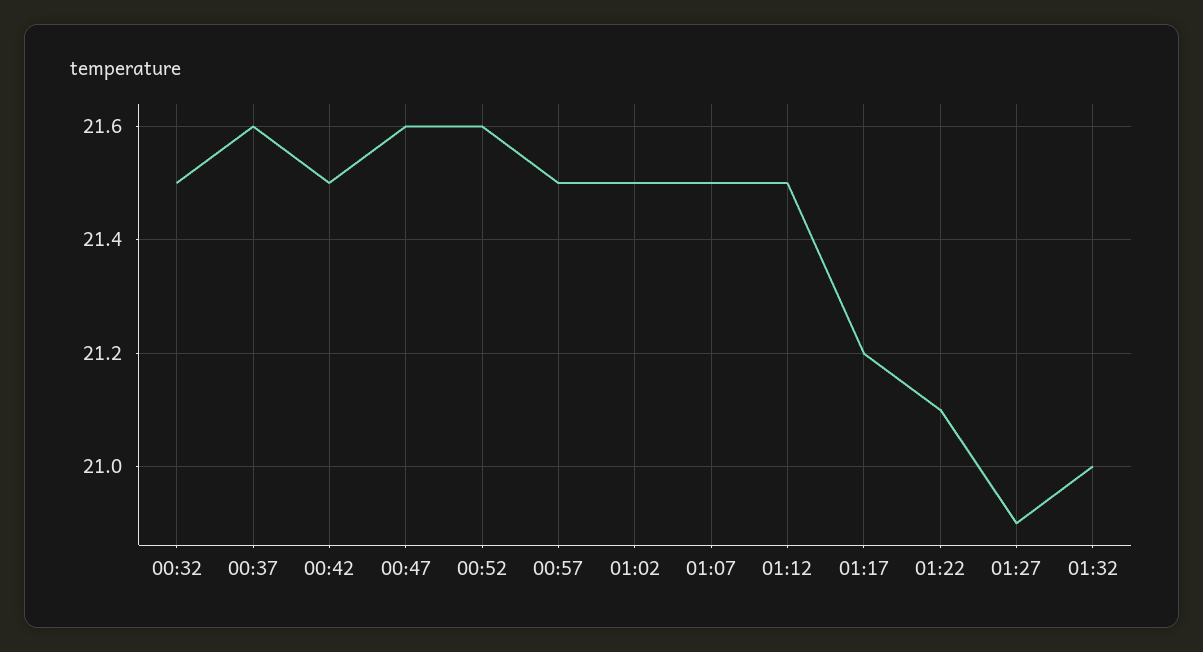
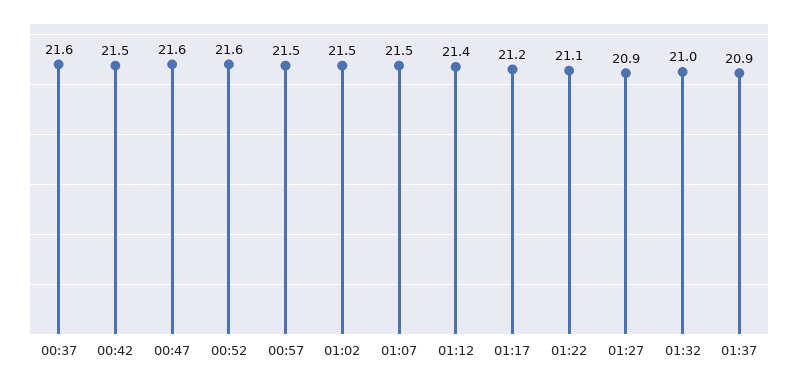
00:32: 21.5 -> none
01:12: 21.5 -> 21.4
01:37: none -> 20.9

